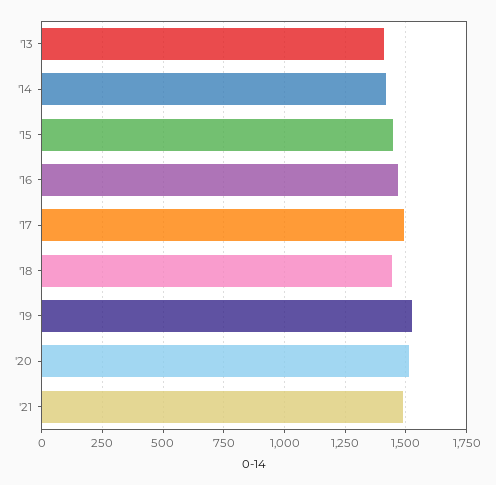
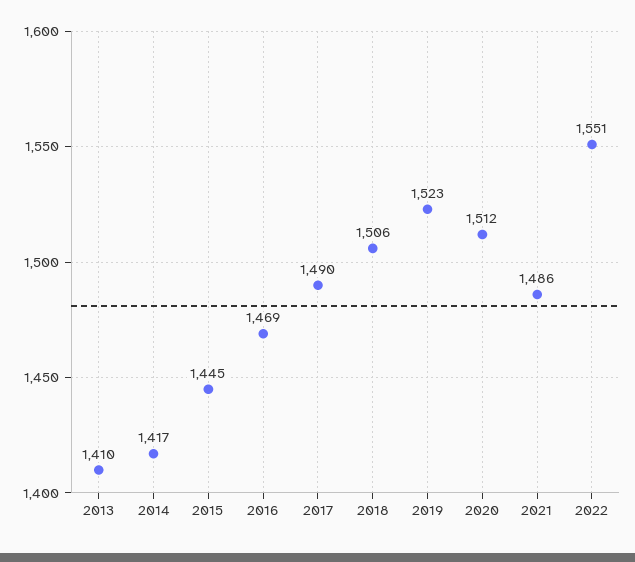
'18: 1450 -> 1506
2022: none -> 1551

